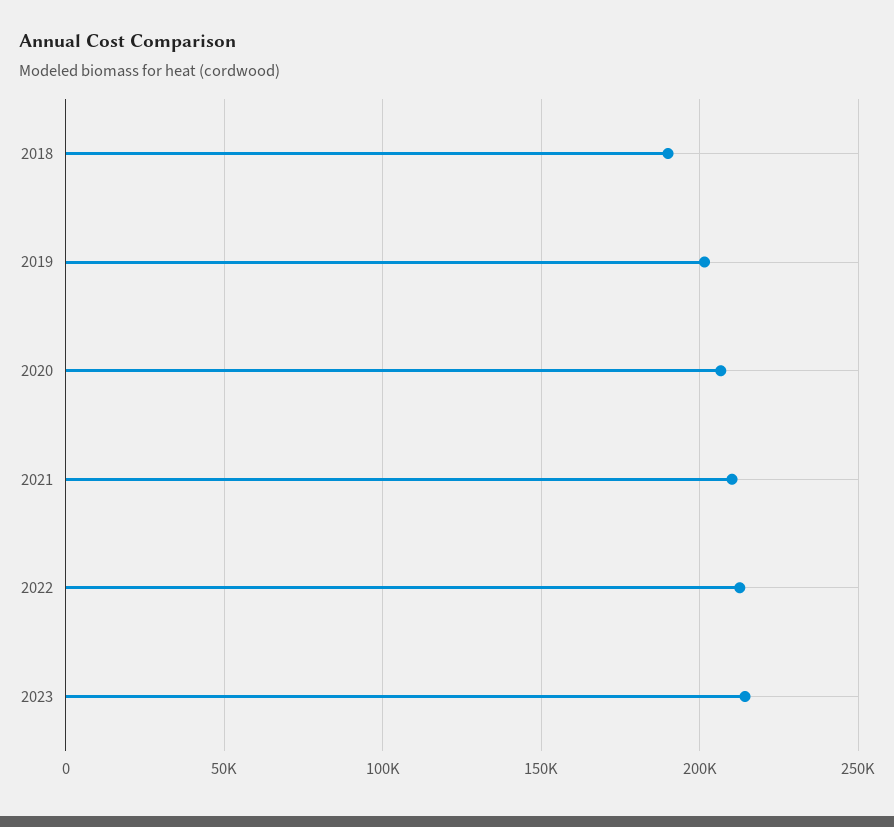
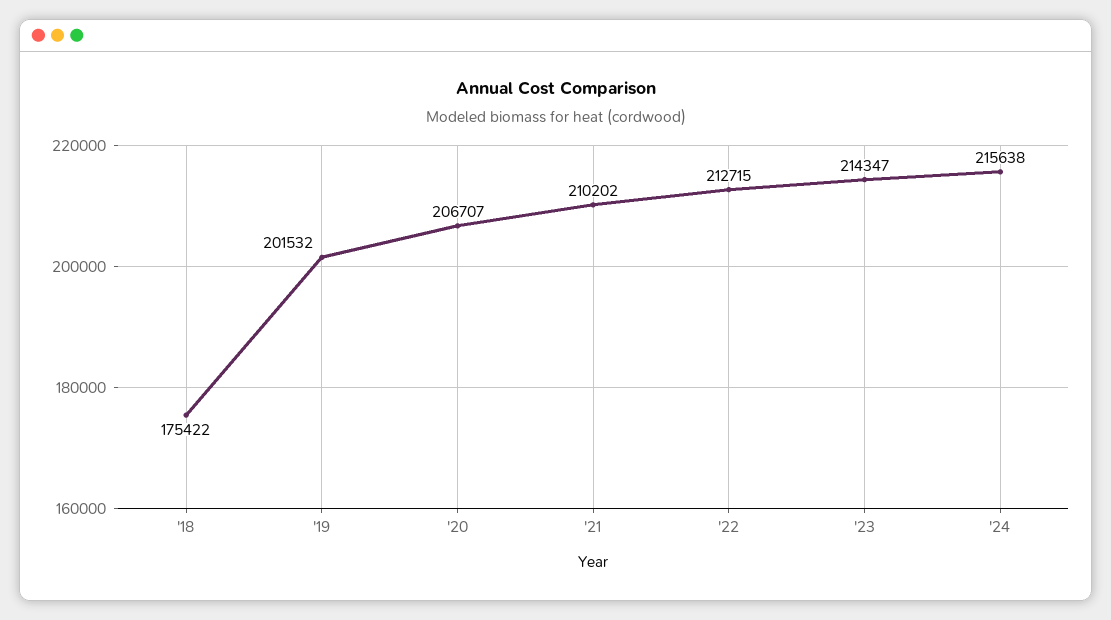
2018: 190000 -> 175422
'24: none -> 215638

